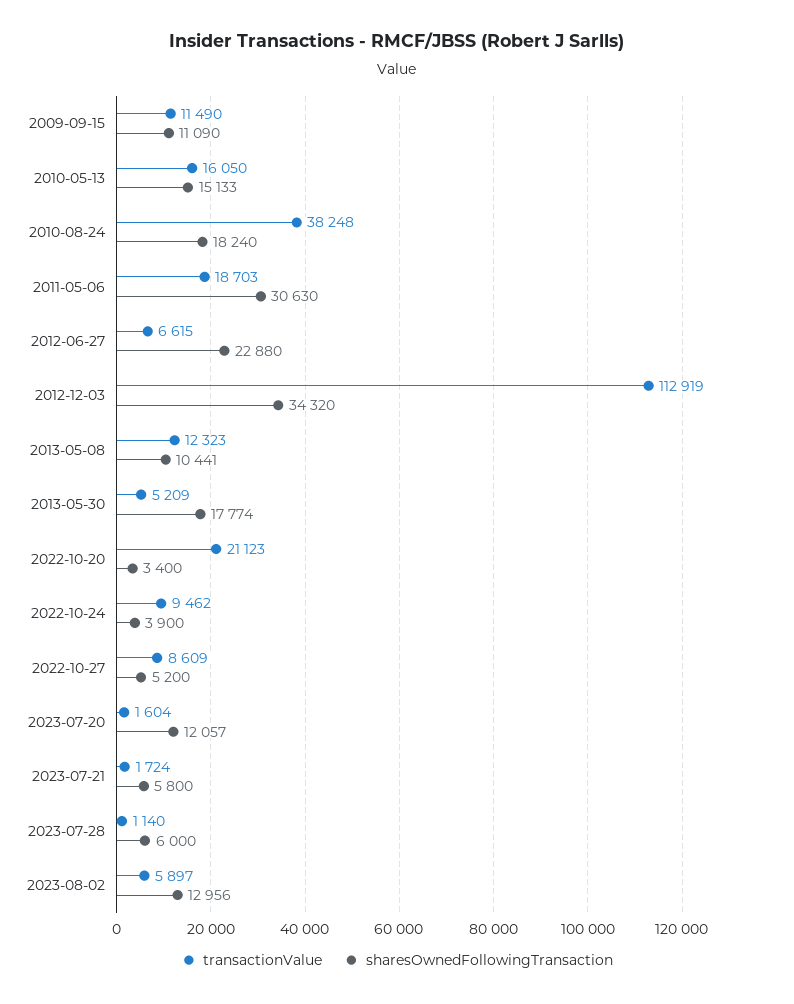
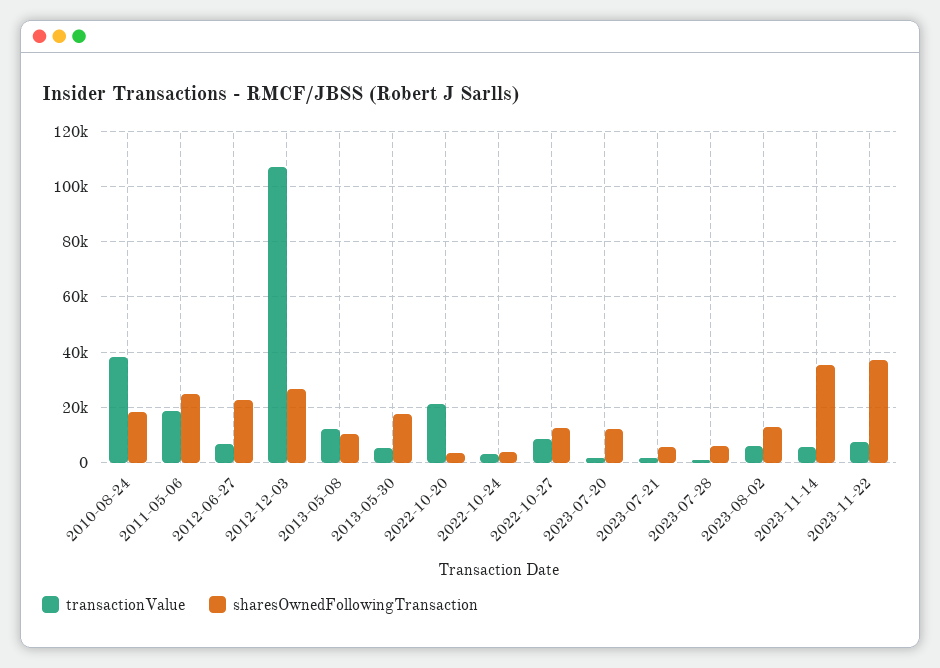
transactionValue, 2009-09-15: 11490 -> none
sharesOwnedFollowingTransaction, 2009-09-15: 11090 -> none
transactionValue, 2010-05-13: 16050 -> none
sharesOwnedFollowingTransaction, 2010-05-13: 15133 -> none
sharesOwnedFollowingTransaction, 2011-05-06: 30630 -> 25000
transactionValue, 2012-12-03: 112919 -> 107500
sharesOwnedFollowingTransaction, 2012-12-03: 34320 -> 27500
transactionValue, 2022-10-24: 9462 -> 2500
sharesOwnedFollowingTransaction, 2022-10-27: 5200 -> 12500
transactionValue, 2023-11-14: none -> 5000
sharesOwnedFollowingTransaction, 2023-11-14: none -> 35000
transactionValue, 2023-11-22: none -> 7500
sharesOwnedFollowingTransaction, 2023-11-22: none -> 37500

